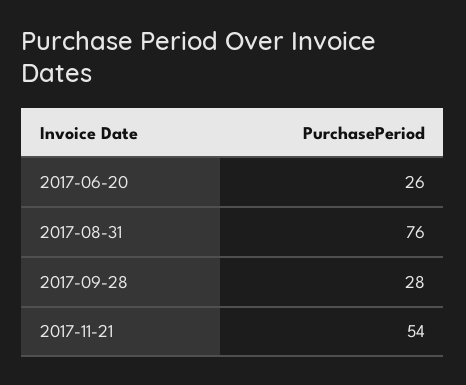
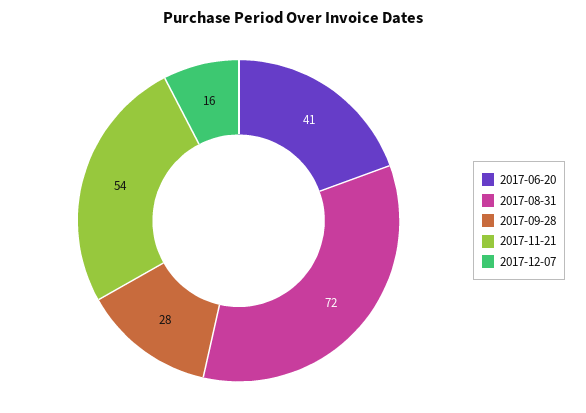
2017-06-20: 26 -> 41
2017-08-31: 76 -> 72
2017-12-07: none -> 16

